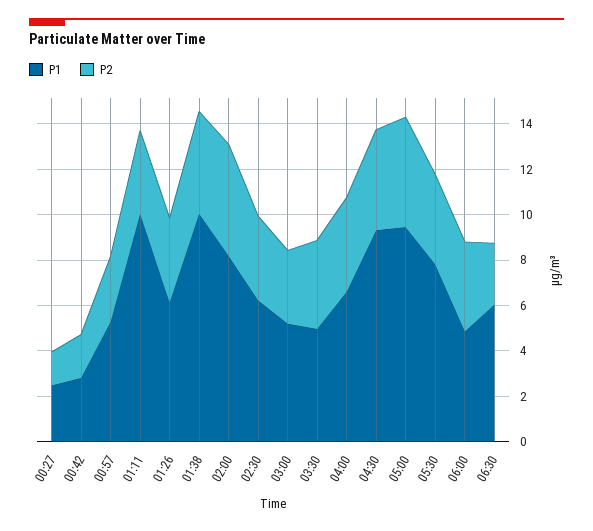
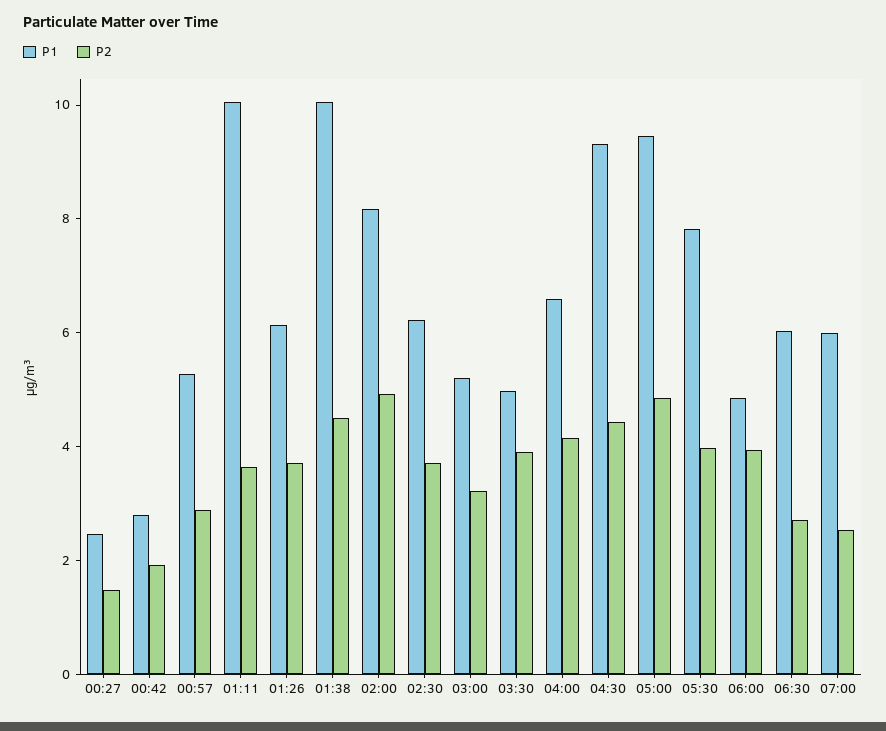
P1, 07:00: none -> 6
P2, 07:00: none -> 2.5

